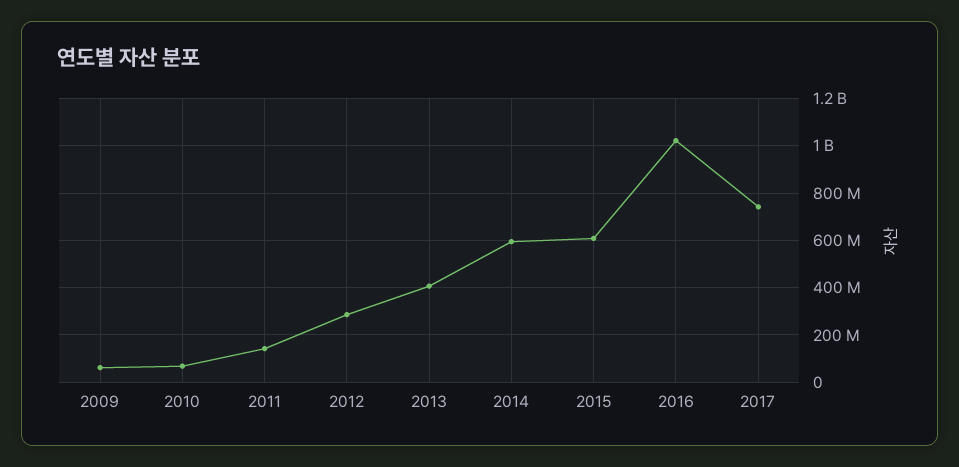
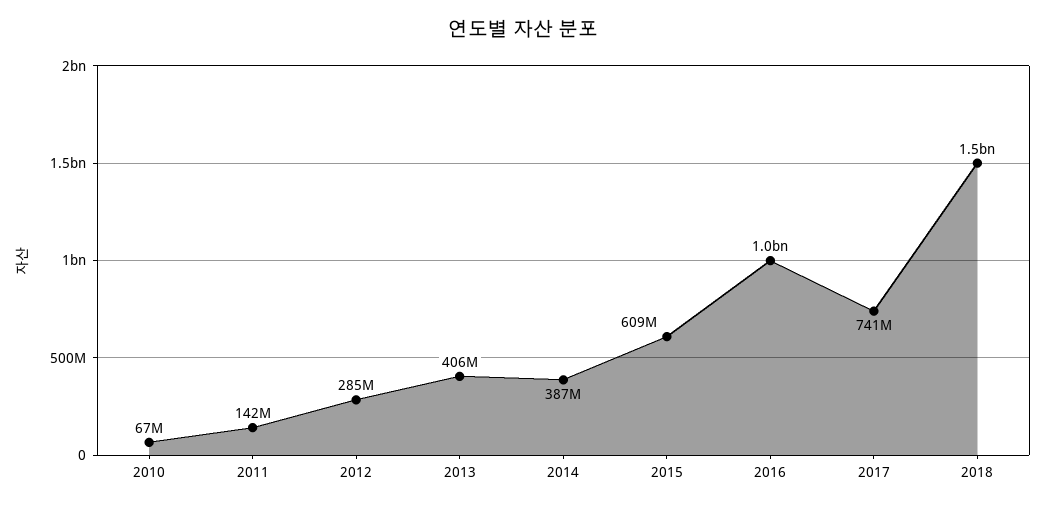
2009: 50000000 -> none
2014: 600000000 -> 387000000
2018: none -> 1500000000

